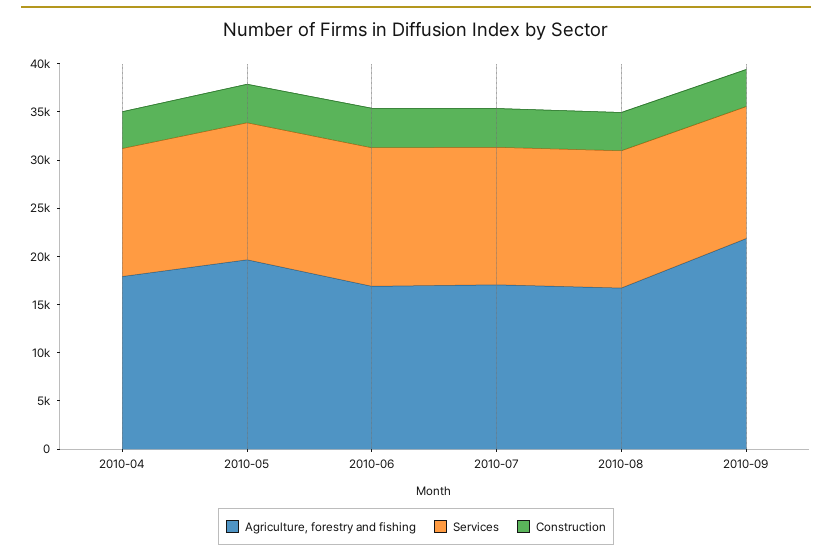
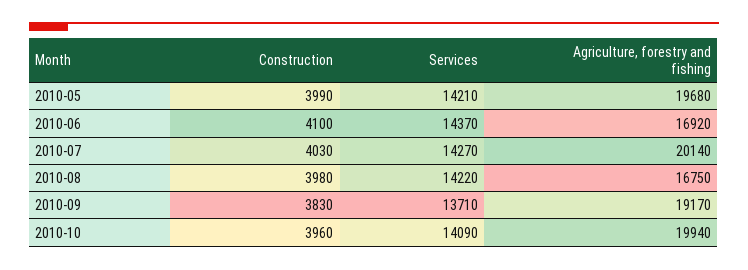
Agriculture, forestry and fishing, 2010-04: 18000 -> none
Services, 2010-04: 13000 -> none
Construction, 2010-04: 4000 -> none
Agriculture, forestry and fishing, 2010-07: 17000 -> 20140
Agriculture, forestry and fishing, 2010-09: 22000 -> 19170
Construction, 2010-10: none -> 3960
Services, 2010-10: none -> 14090
Agriculture, forestry and fishing, 2010-10: none -> 19940

